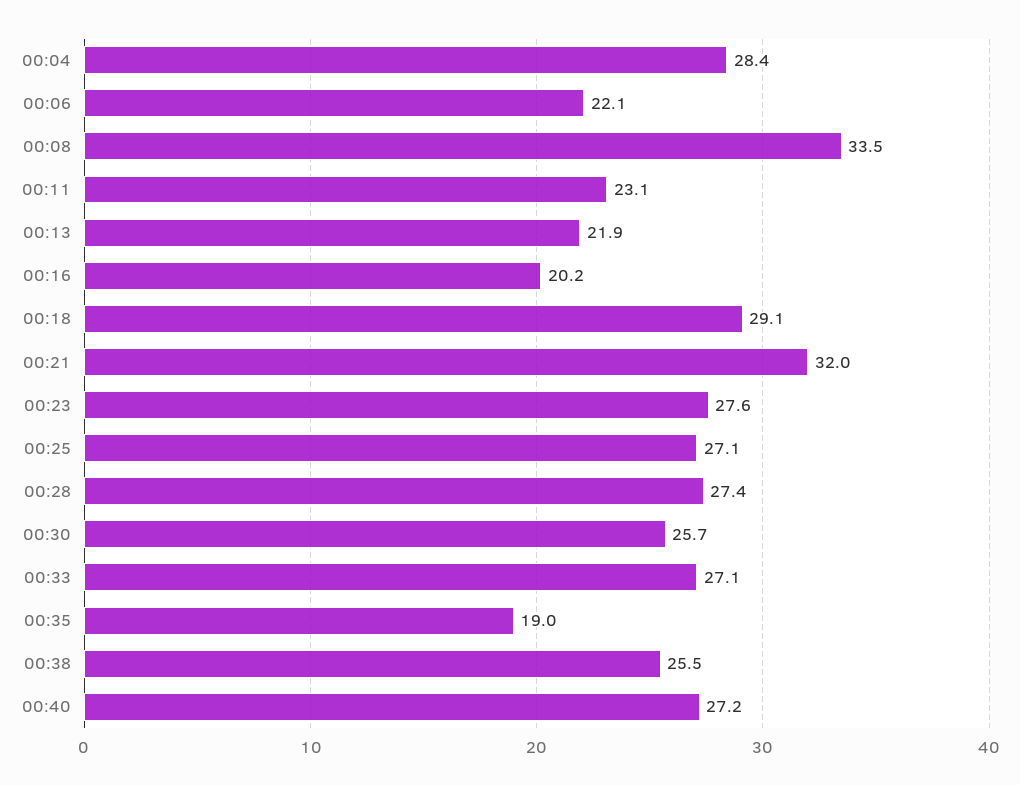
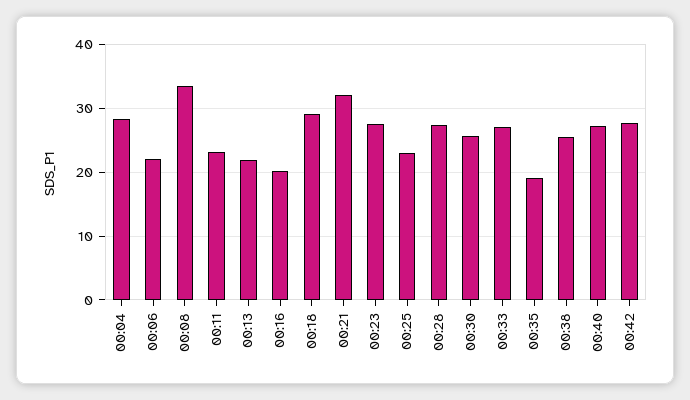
00:25: 27.1 -> 23
00:42: none -> 28

